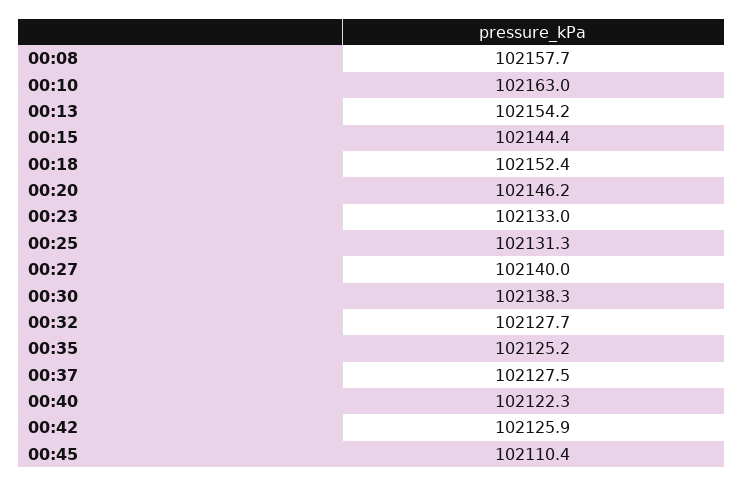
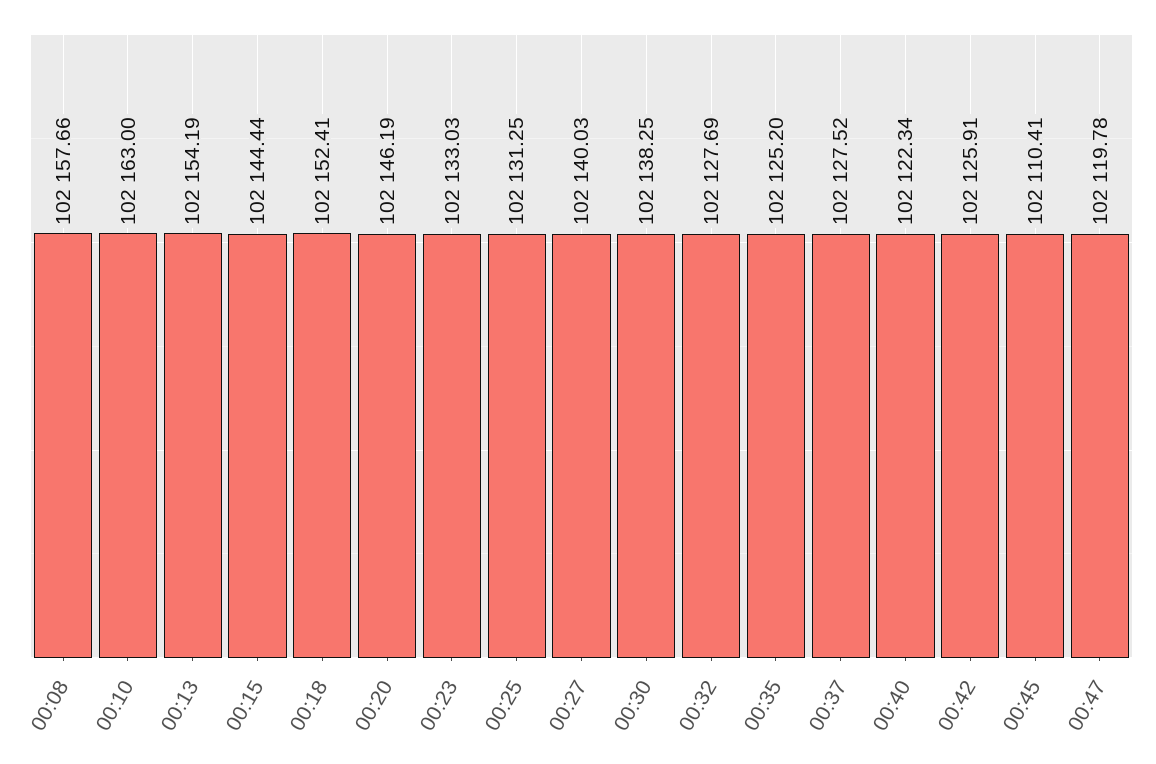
00:47: none -> 102119.78

